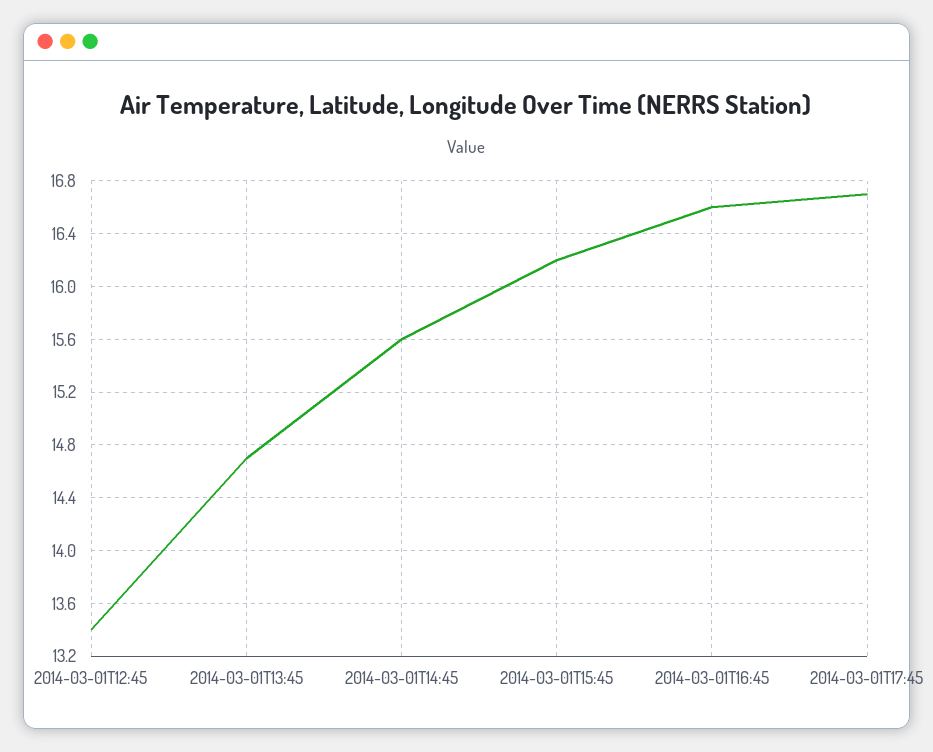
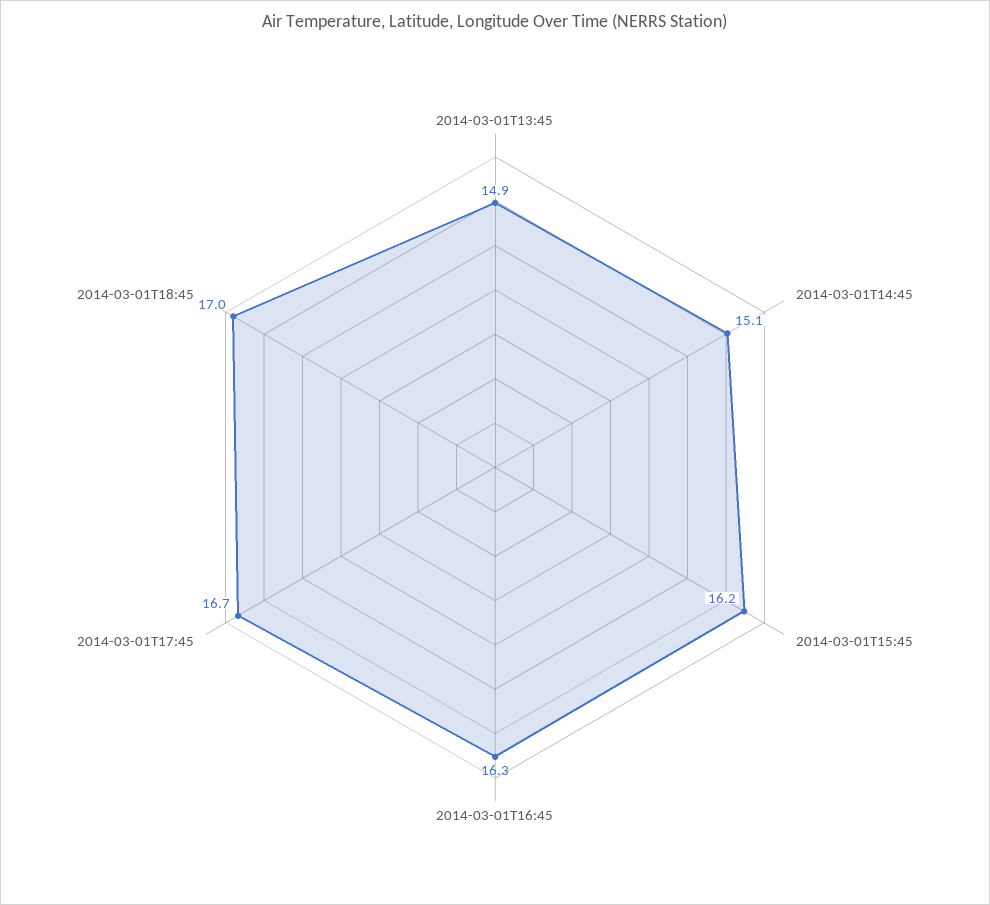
2014-03-01T12:45: 13.4 -> none
2014-03-01T13:45: 14.7 -> 14.9
2014-03-01T14:45: 15.6 -> 15.1
2014-03-01T16:45: 16.6 -> 16.3
2014-03-01T18:45: none -> 17

